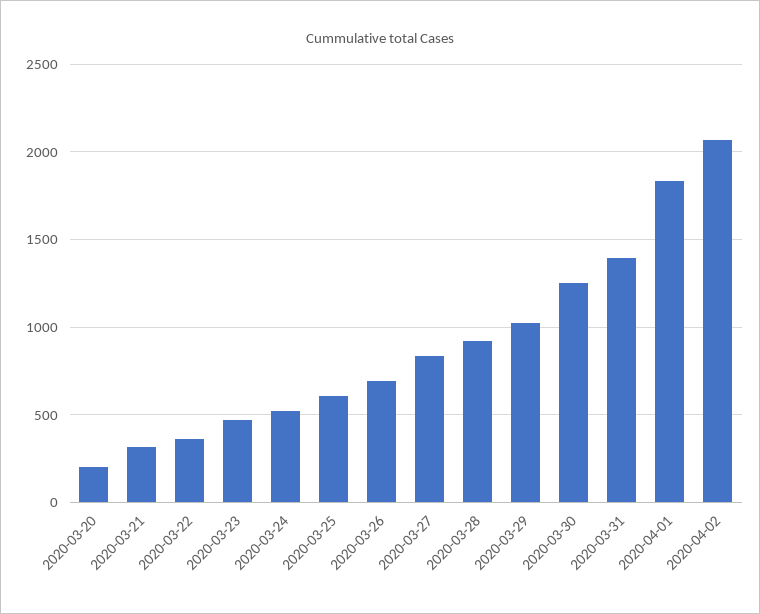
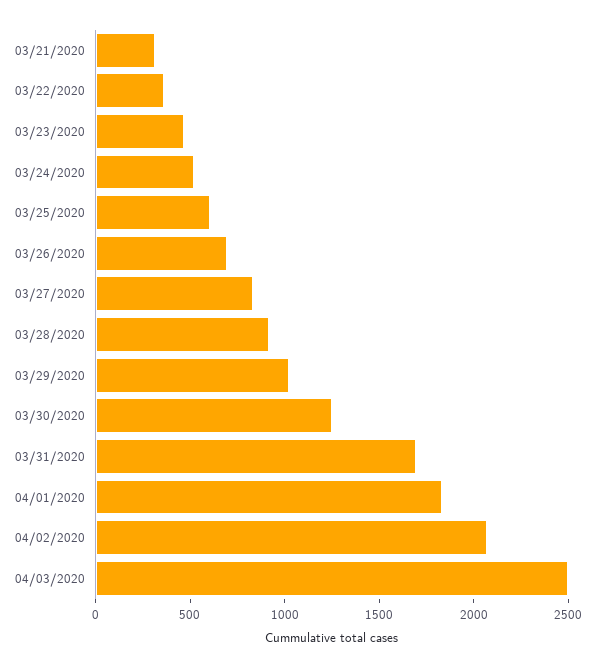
2020-03-20: 200 -> none
2020-03-31: 1400 -> 1700
04/03/2020: none -> 2500

